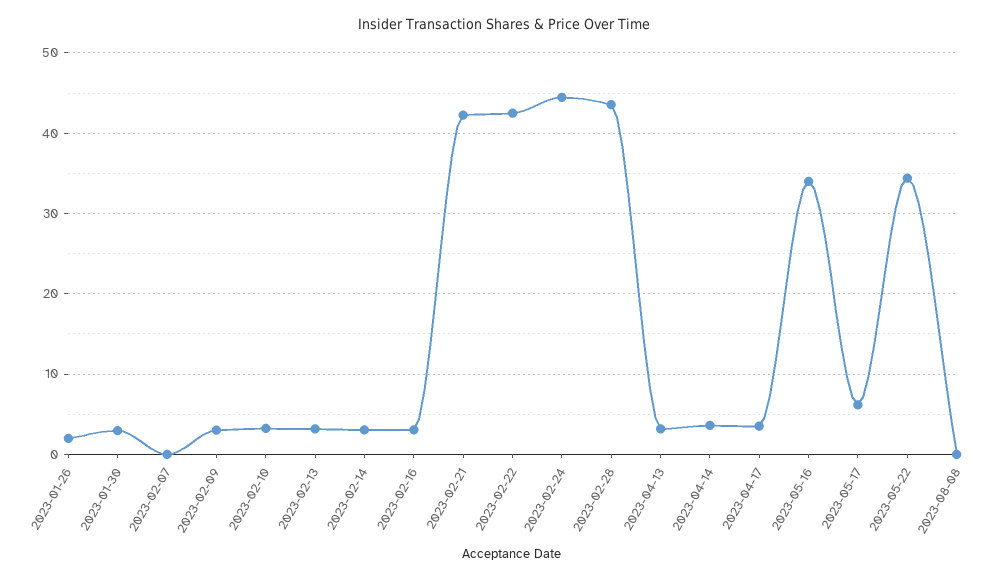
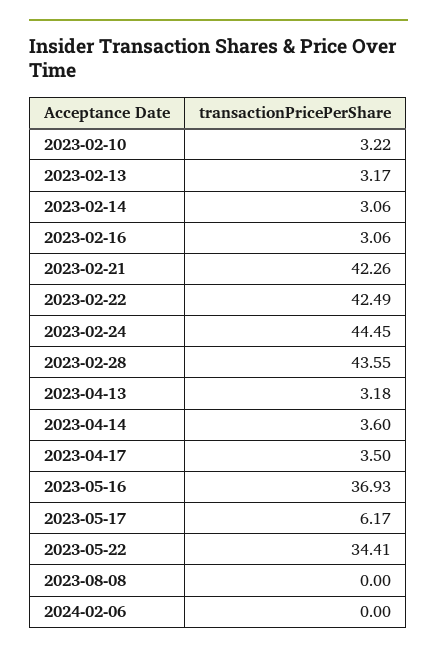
2023-01-26: 2 -> none
2023-01-30: 3 -> none
2023-02-07: 0 -> none
2023-02-09: 3 -> none
2023-05-16: 34 -> 36.93
2024-02-06: none -> 0

